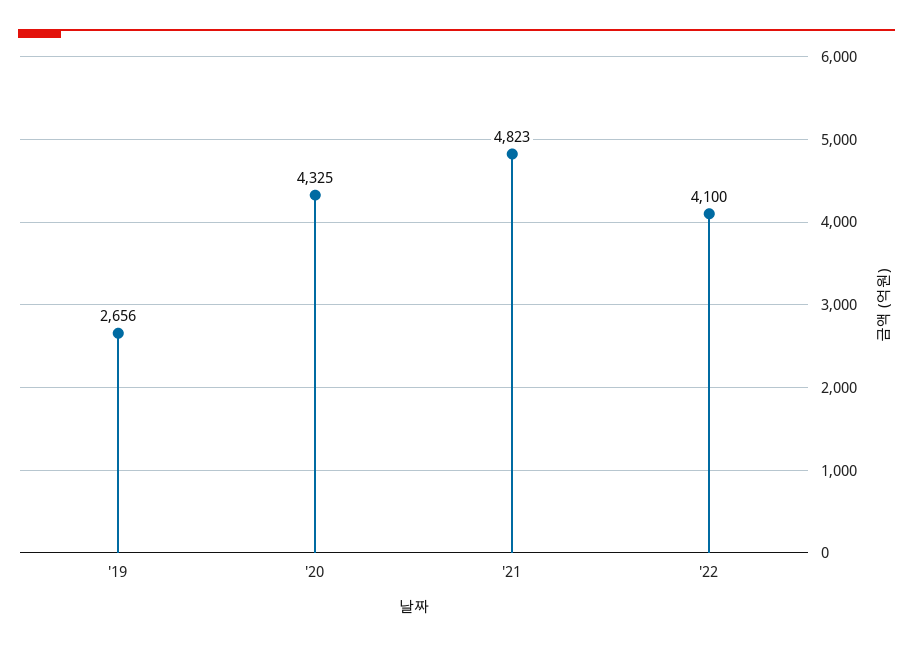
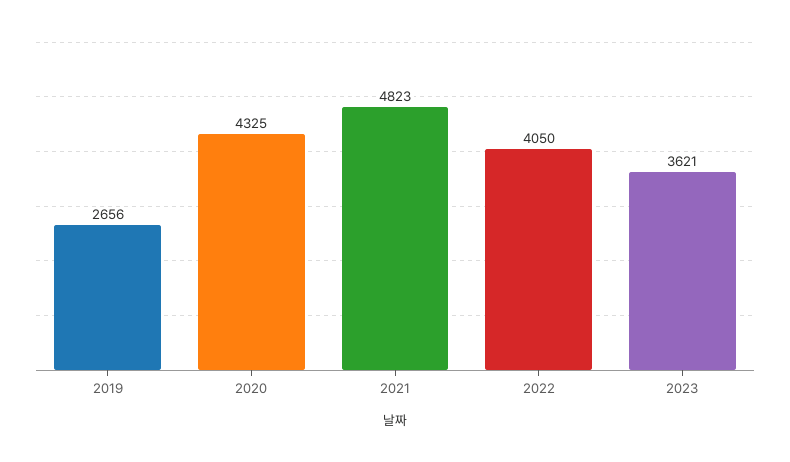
'22: 4100 -> 4050
2023: none -> 3621

